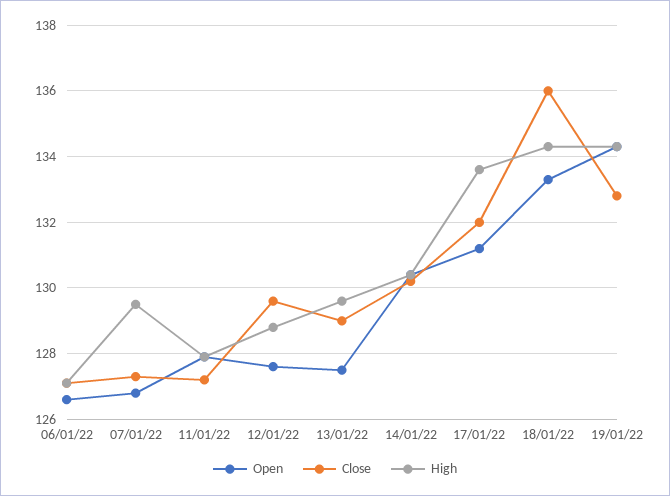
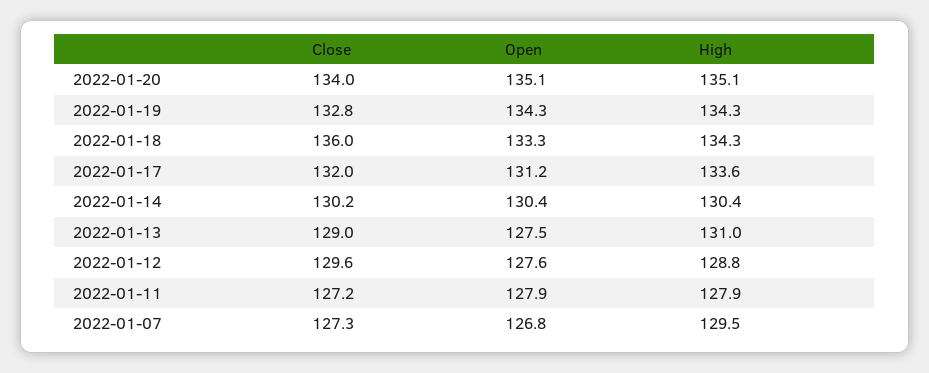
Open, 06/01/22: 126.5 -> none
Close, 06/01/22: 127 -> none
High, 06/01/22: 127 -> none
High, 13/01/22: 129.5 -> 131
Close, 2022-01-20: none -> 134
Open, 2022-01-20: none -> 135.1
High, 2022-01-20: none -> 135.1

